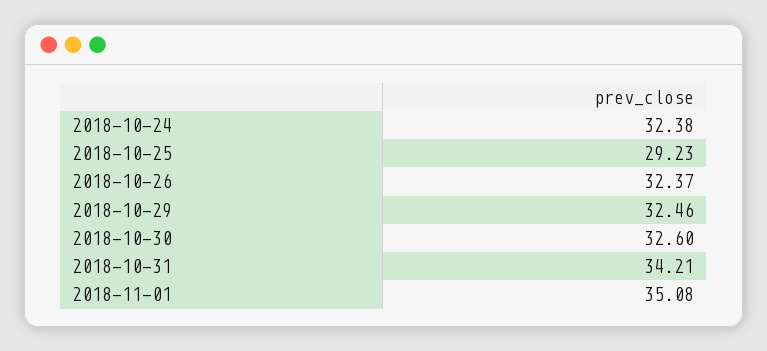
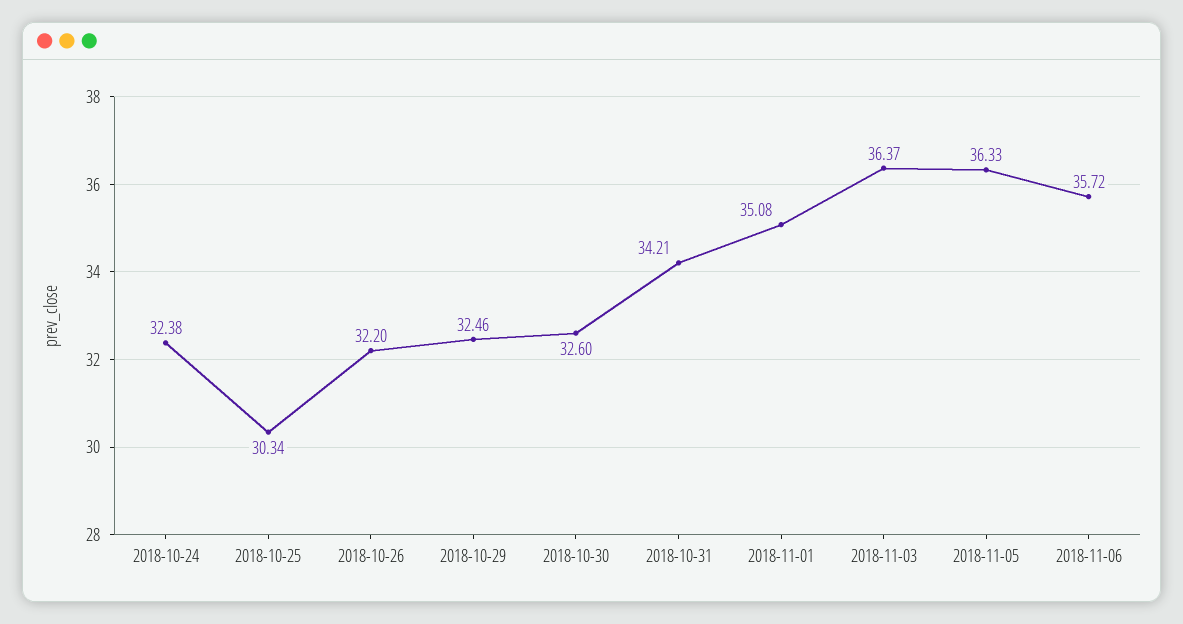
2018-10-25: 29.23 -> 30.34
2018-10-26: 32.37 -> 32.2
2018-11-03: none -> 36.37
2018-11-05: none -> 36.33
2018-11-06: none -> 35.72

